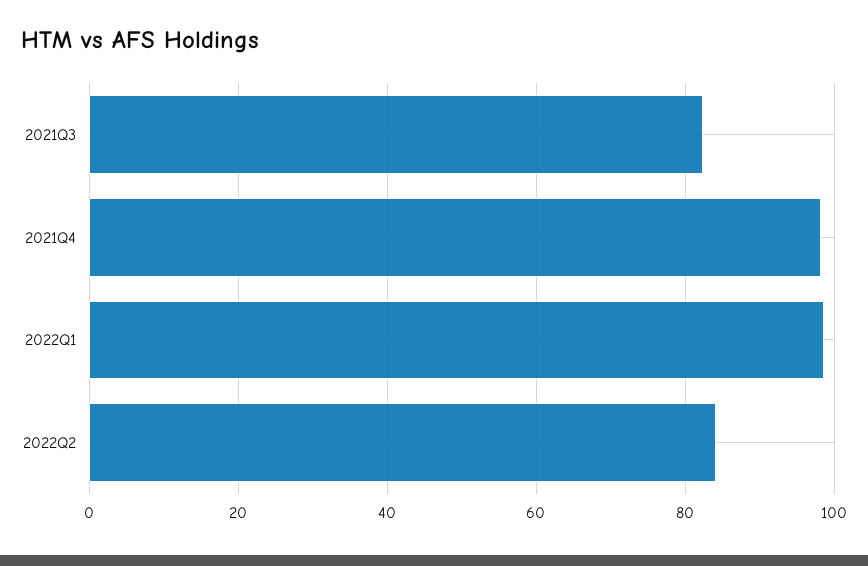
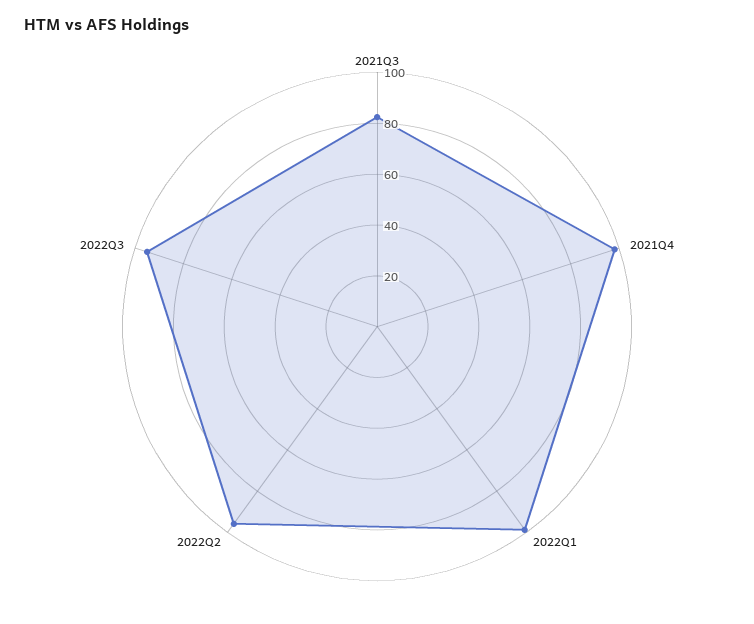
2022Q2: 84 -> 95
2022Q3: none -> 95

